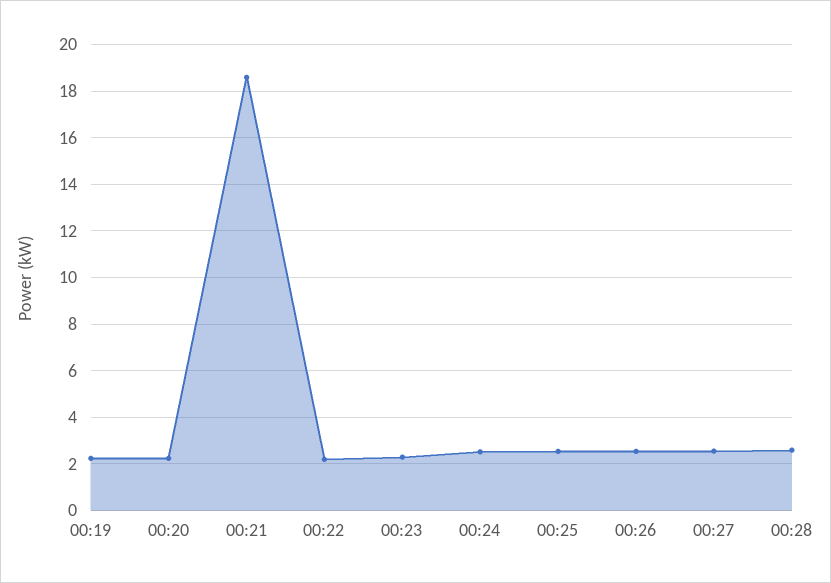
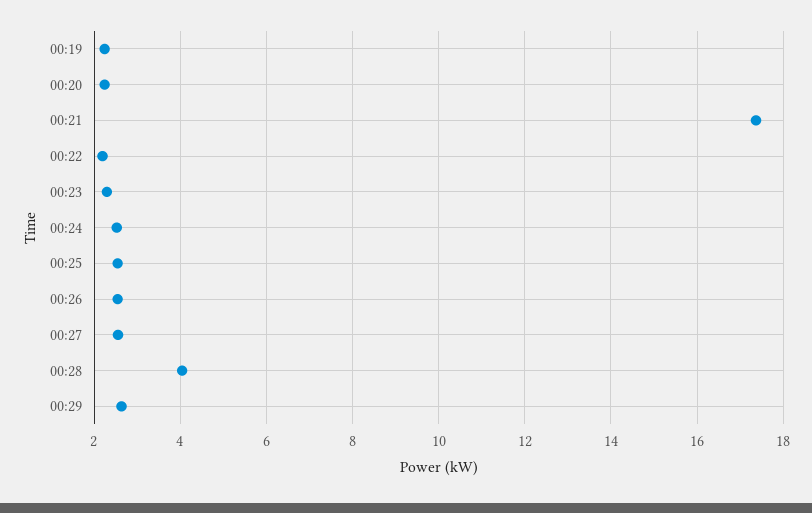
00:21: 18.5 -> 17.4
00:28: 2.5 -> 4
00:29: none -> 2.6

